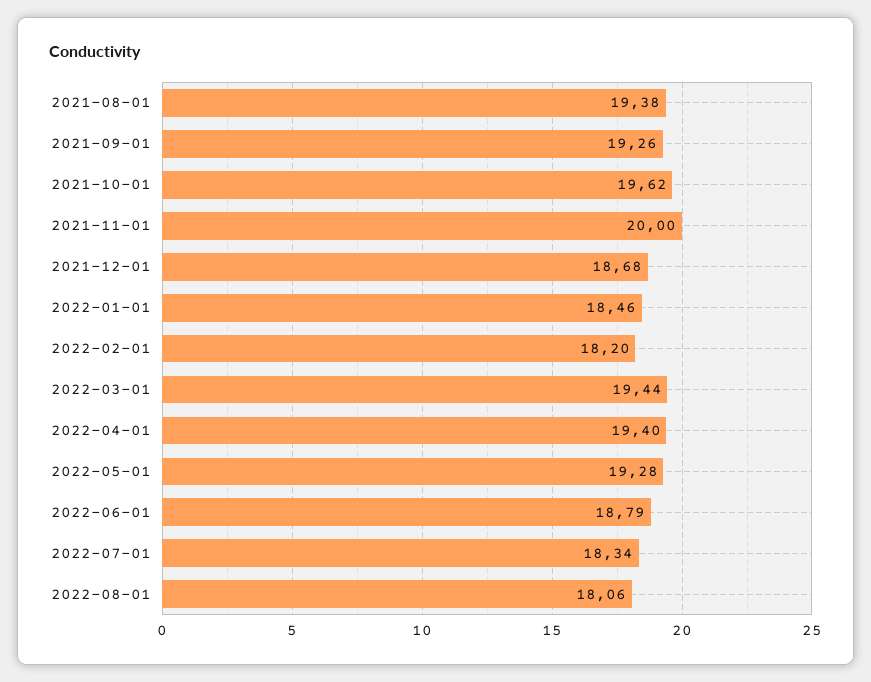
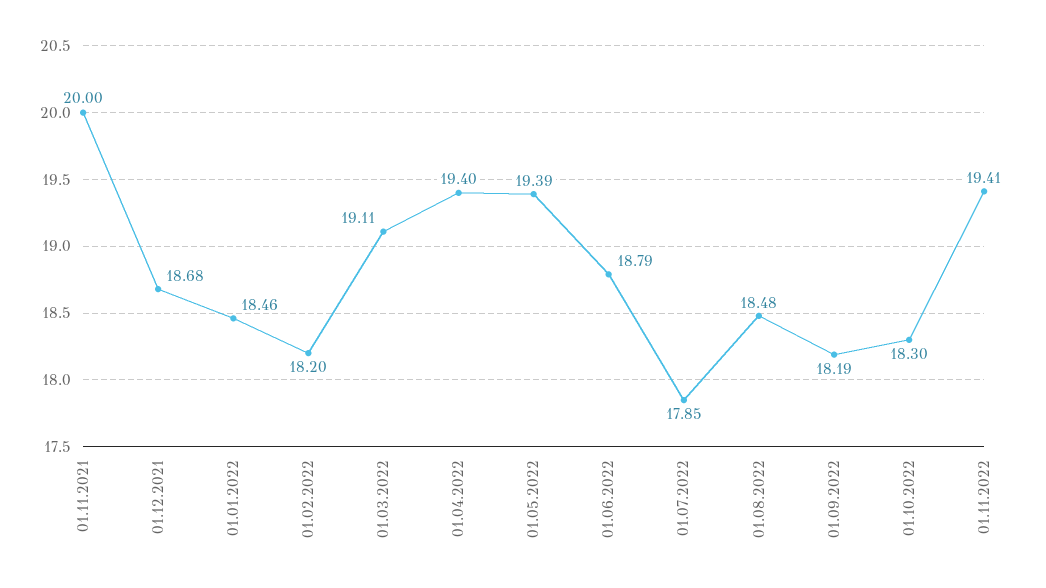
2021-08-01: 19.38 -> none
2021-09-01: 19.26 -> none
2021-10-01: 19.62 -> none
2022-03-01: 19.44 -> 19.11
2022-05-01: 19.28 -> 19.39
2022-07-01: 18.34 -> 17.85
2022-08-01: 18.06 -> 18.48
01.09.2022: none -> 18.19
01.10.2022: none -> 18.3
01.11.2022: none -> 19.41

